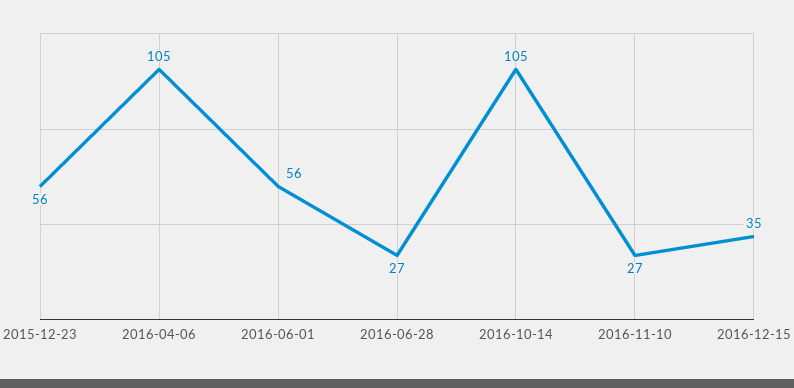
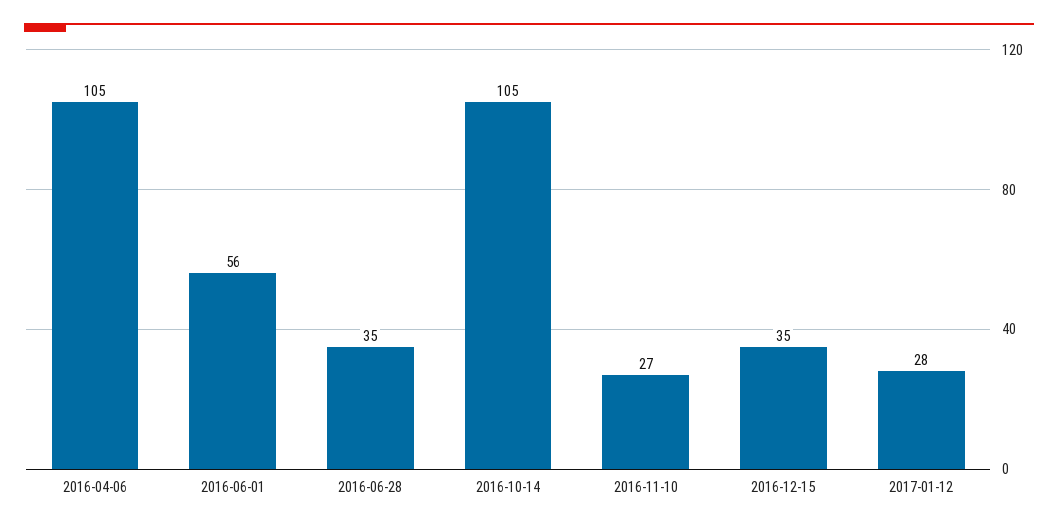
2015-12-23: 56 -> none
2016-06-28: 27 -> 35
2017-01-12: none -> 28

